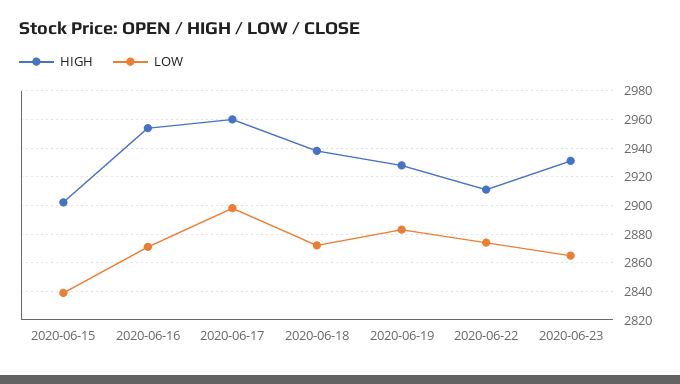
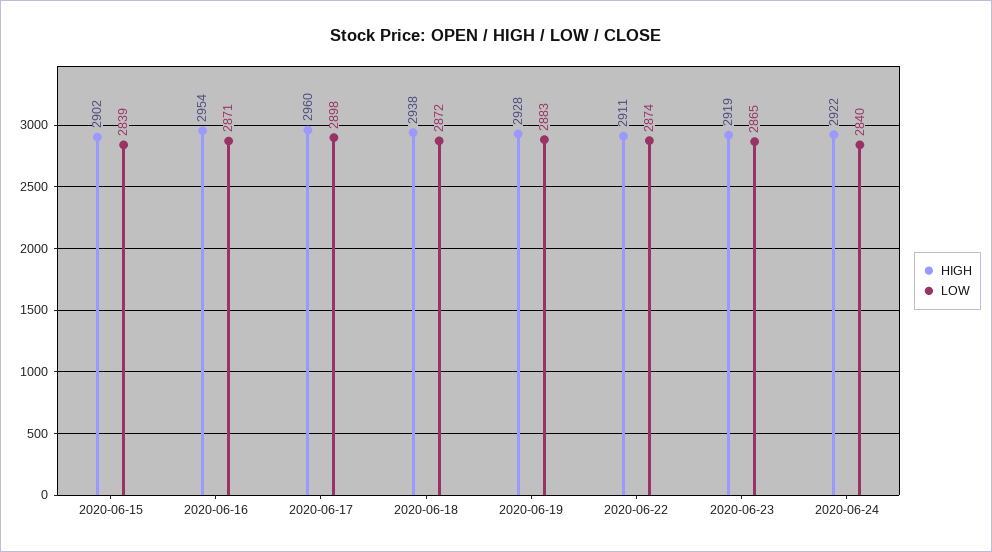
HIGH, 2020-06-23: 2930 -> 2919
HIGH, 2020-06-24: none -> 2922
LOW, 2020-06-24: none -> 2840

